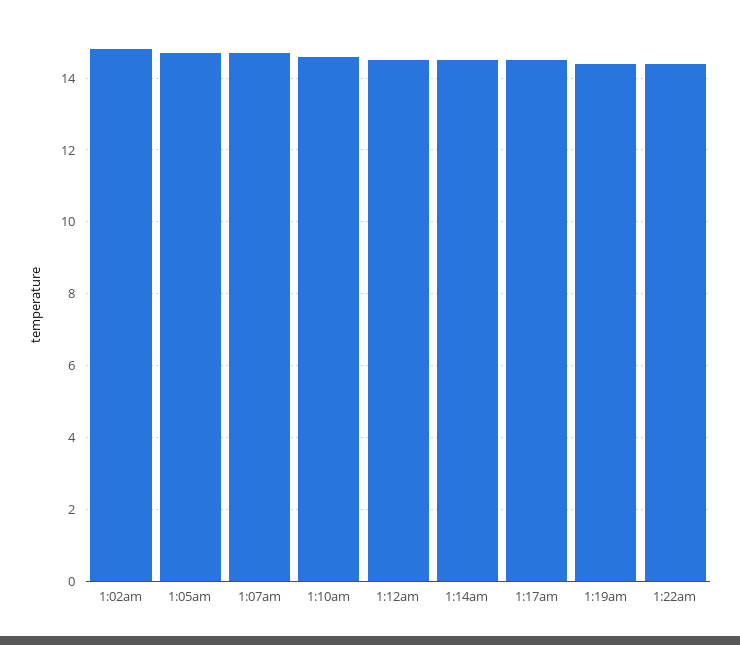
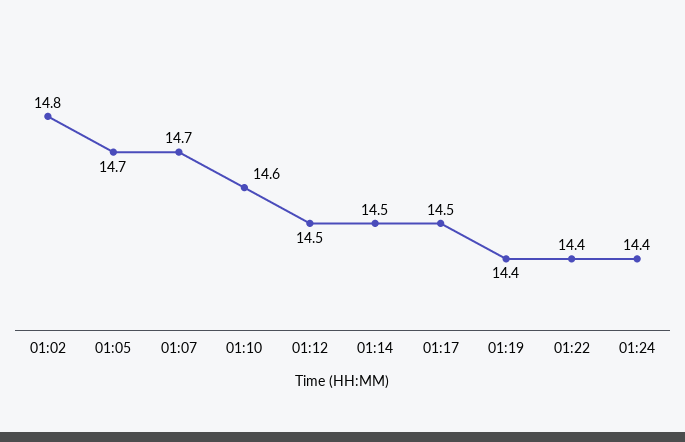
01:24: none -> 14.4

